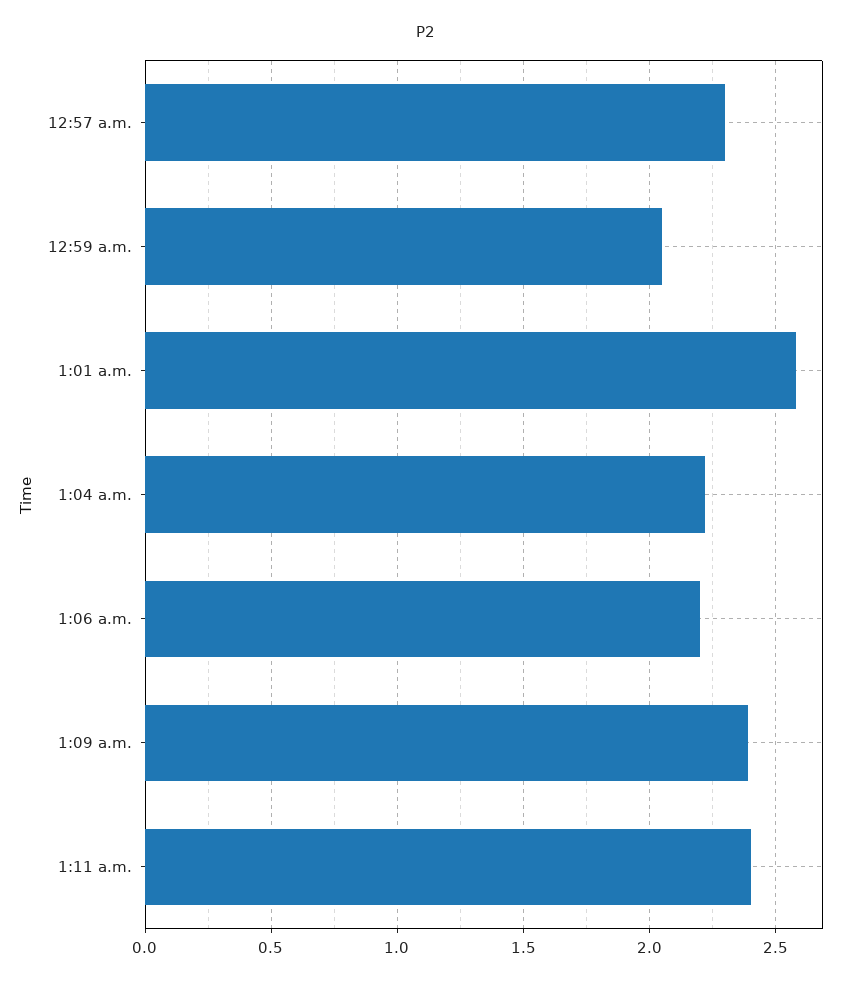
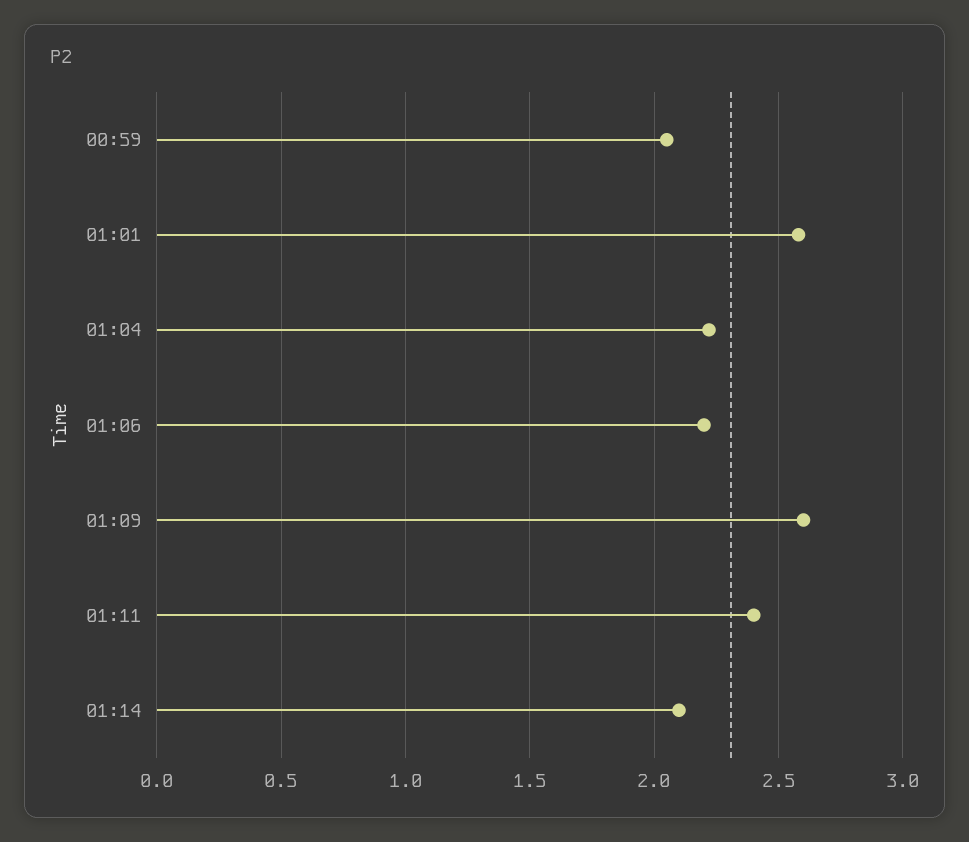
12:57 a.m.: 2.3 -> none
1:09 a.m.: 2.4 -> 2.6
01:14: none -> 2.1

